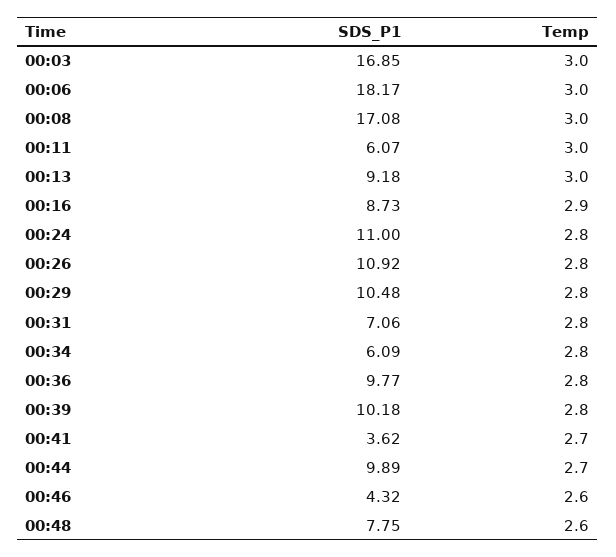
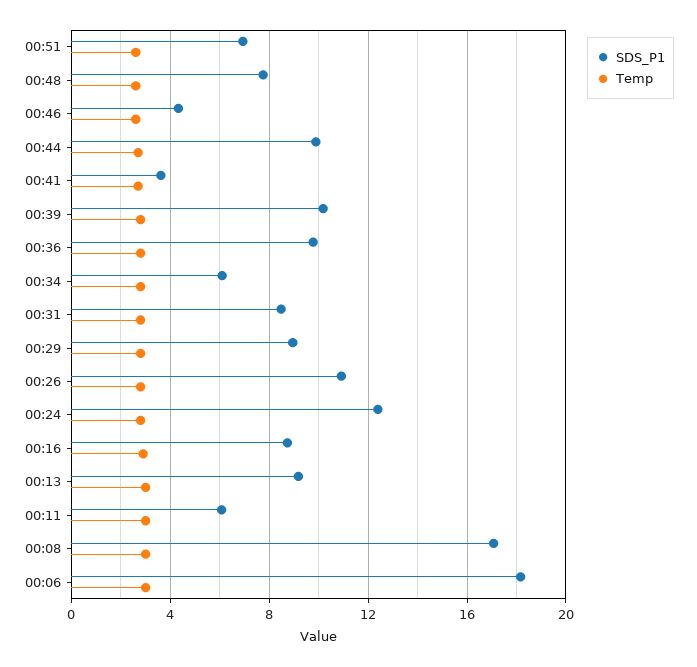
SDS_P1, 00:03: 16.85 -> none
Temp, 00:03: 3 -> none
SDS_P1, 00:24: 11 -> 12.5
SDS_P1, 00:29: 10.48 -> 9
SDS_P1, 00:31: 7.06 -> 8.5
SDS_P1, 00:51: none -> 7
Temp, 00:51: none -> 2.5

